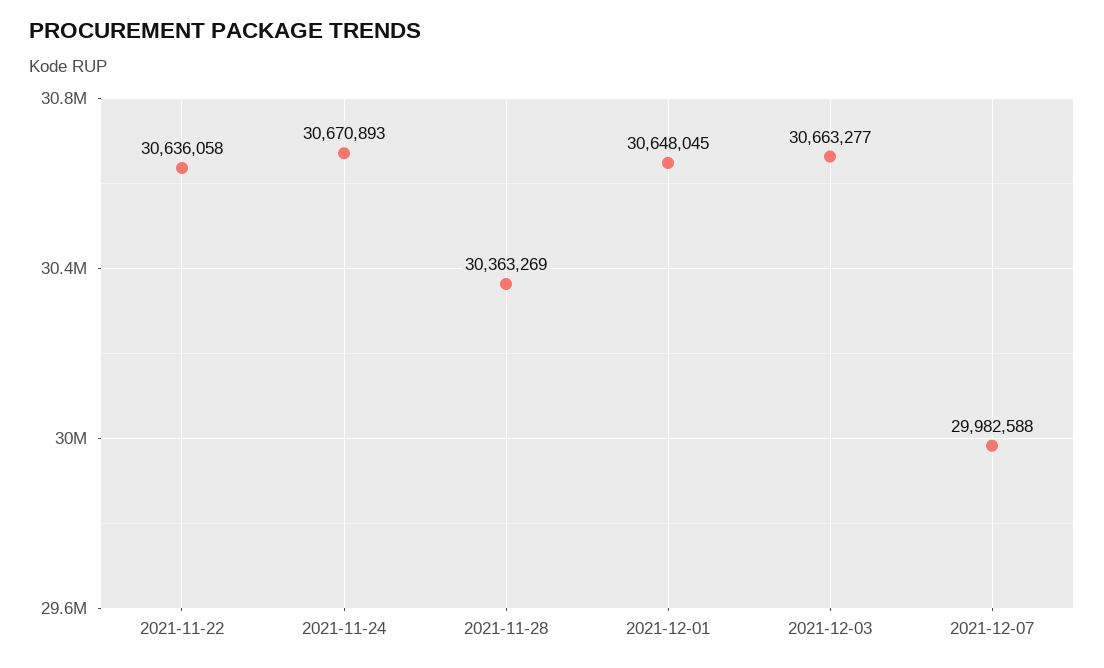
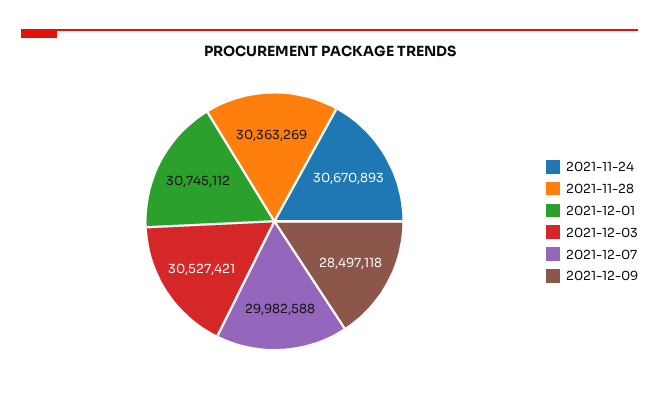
2021-11-22: 30636058 -> none
2021-12-01: 30648045 -> 30745112
2021-12-03: 30663277 -> 30527421
2021-12-09: none -> 28497118

